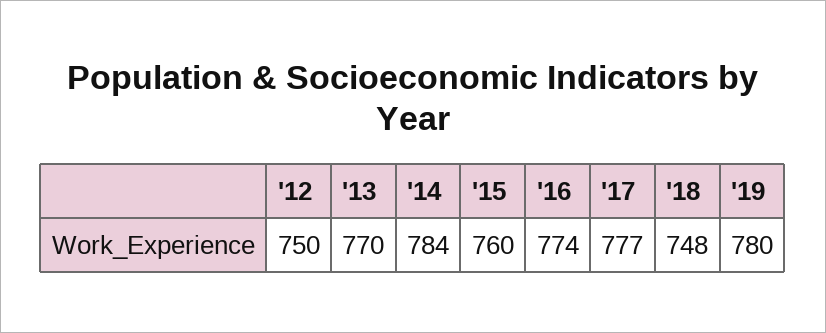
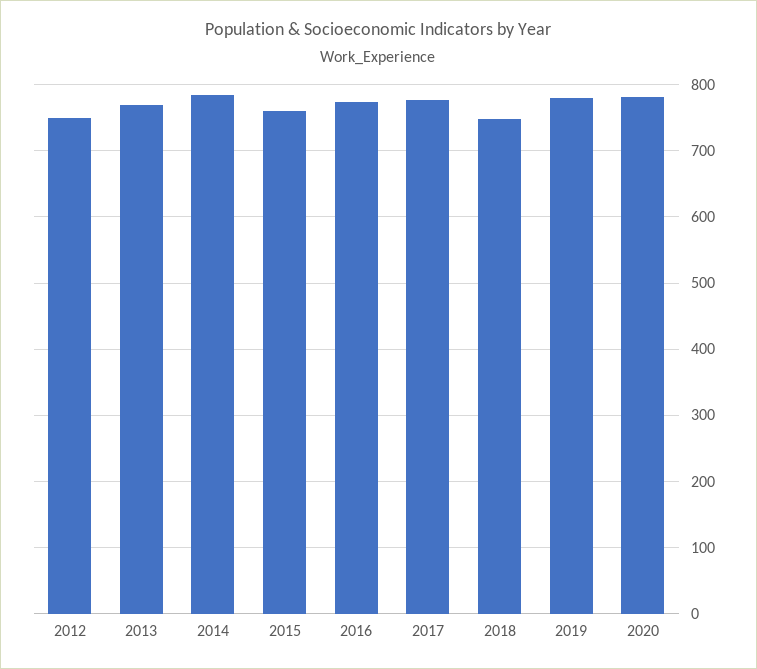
2020: none -> 780

